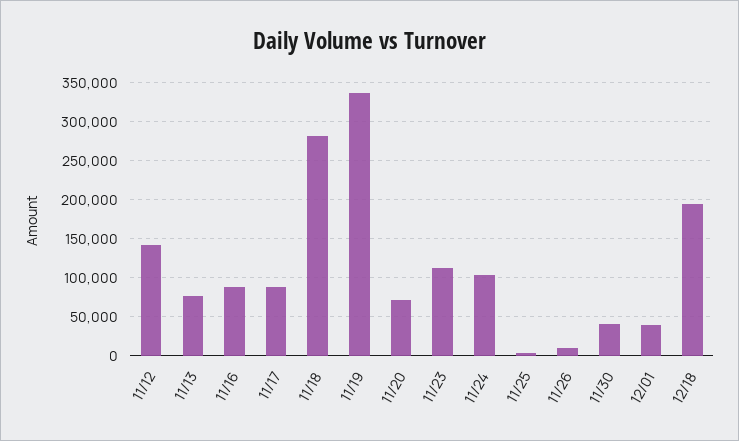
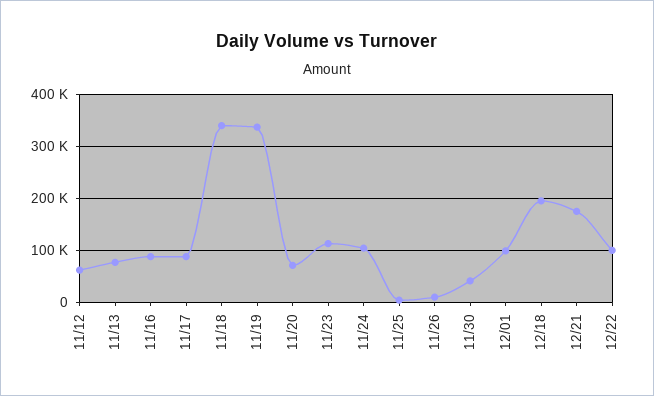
11/12: 140000 -> 60000
11/18: 280000 -> 340000
12/01: 40000 -> 100000
12/21: none -> 180000
12/22: none -> 100000

